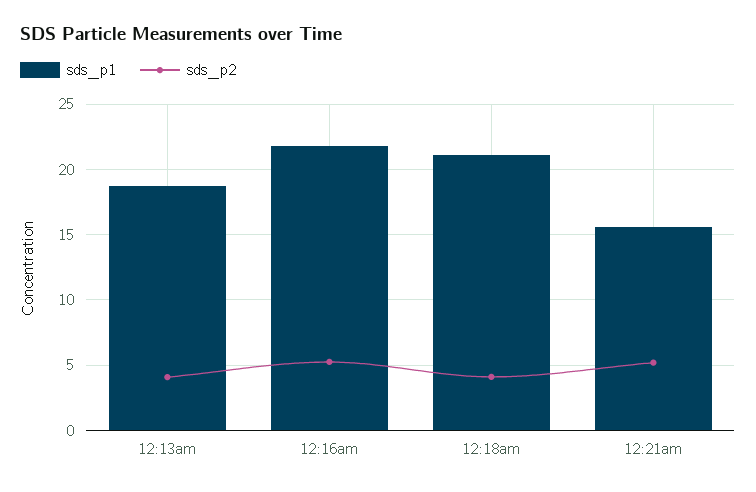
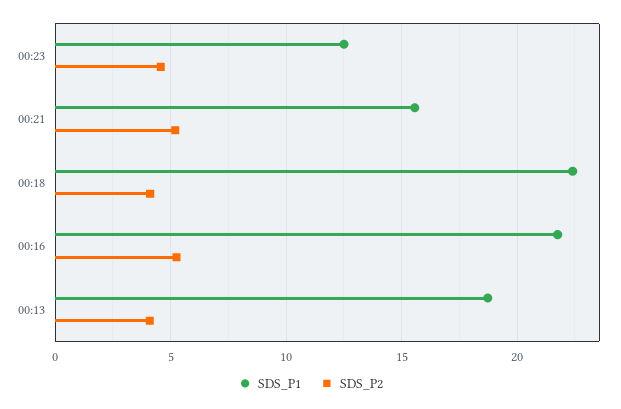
sds_p1, 12:18am: 21 -> 22.5
sds_p1, 00:23: none -> 12.5
sds_p2, 00:23: none -> 4.5

